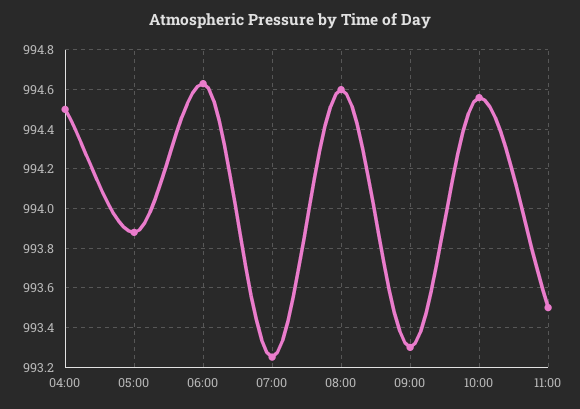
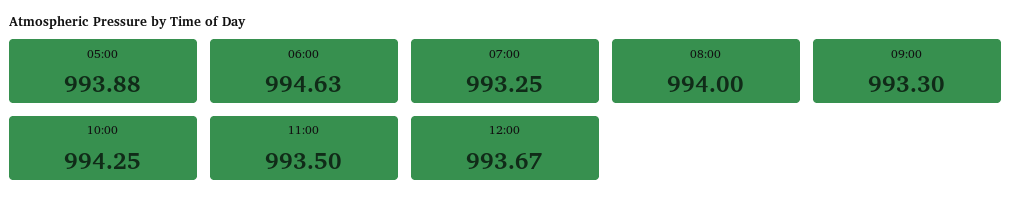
04:00: 994.5 -> none
08:00: 994.6 -> 994
10:00: 994.55 -> 994.25
12:00: none -> 993.67

